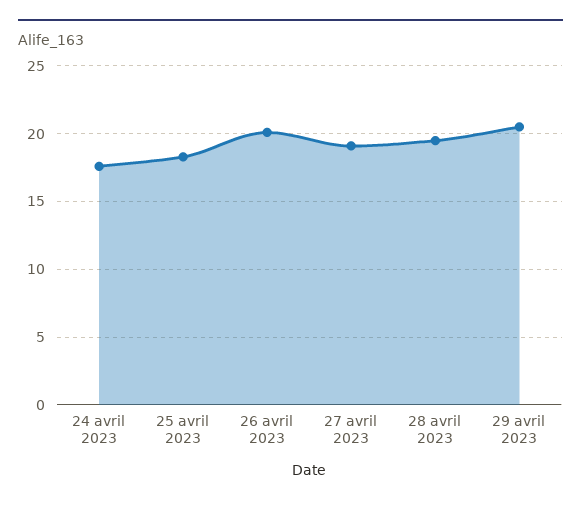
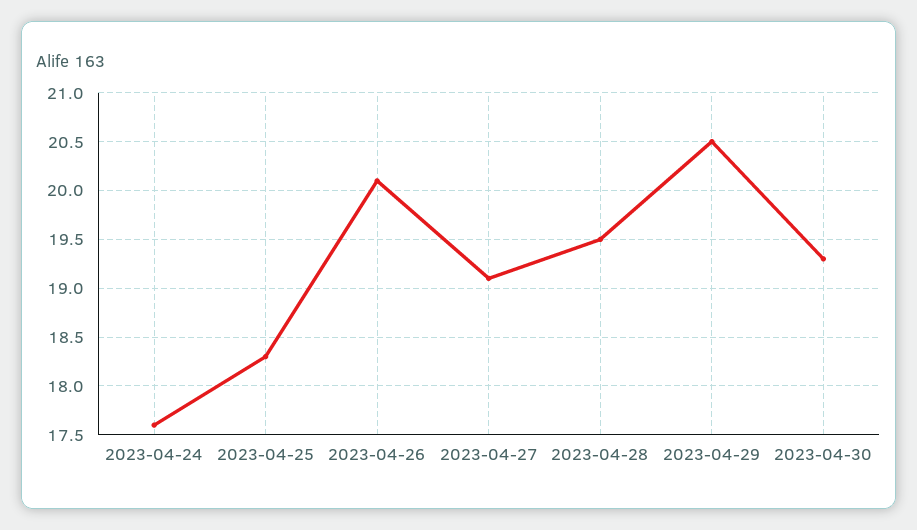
2023-04-30: none -> 19.3

